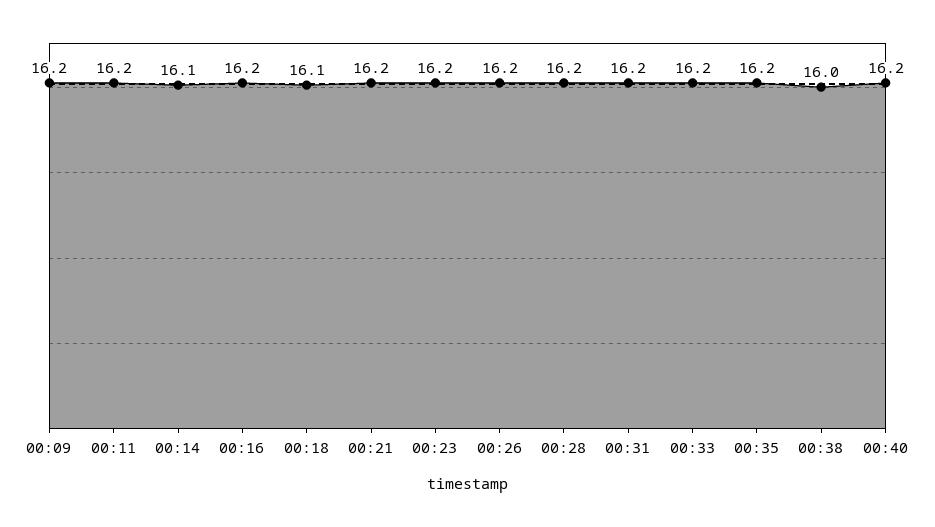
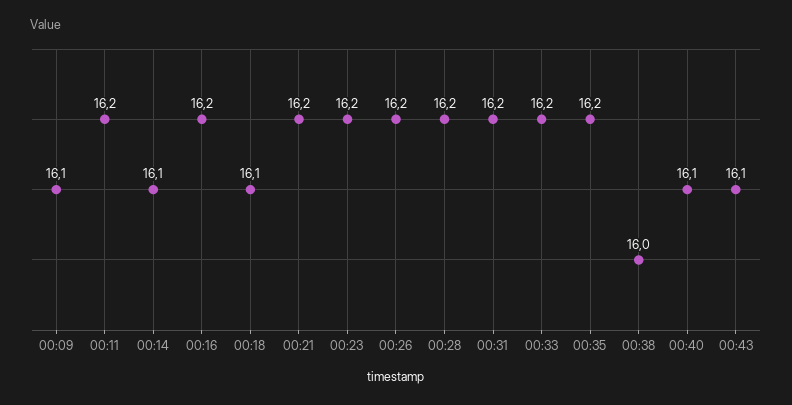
00:09: 16.2 -> 16.1
00:40: 16.2 -> 16.1
00:43: none -> 16.1

